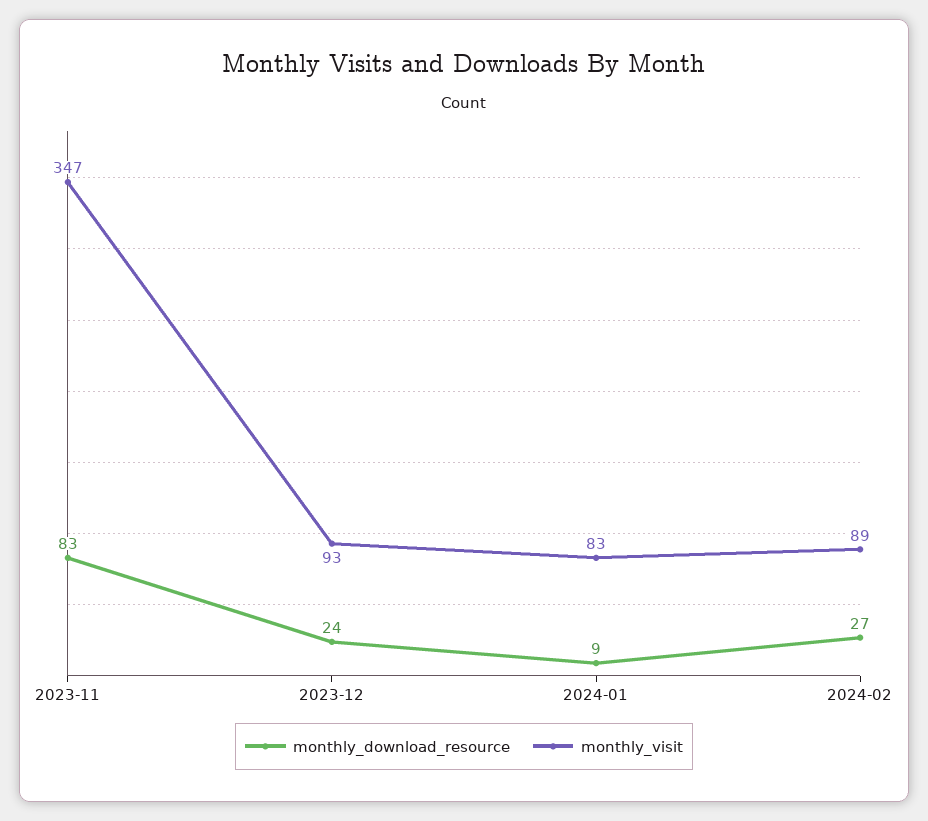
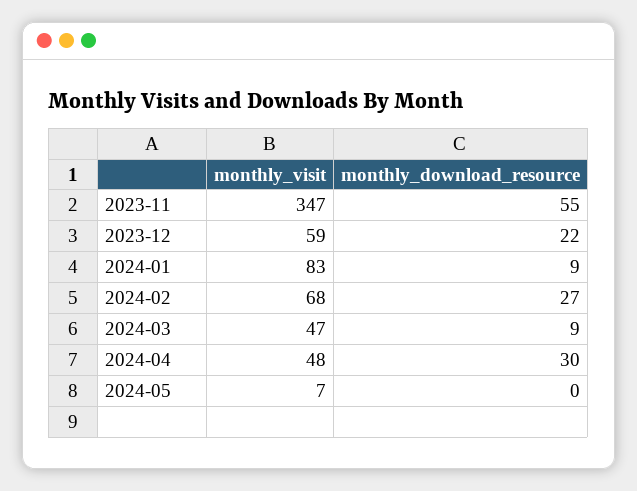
monthly_download_resource, 2023-11: 83 -> 55
monthly_download_resource, 2023-12: 24 -> 22
monthly_visit, 2023-12: 93 -> 59
monthly_visit, 2024-02: 89 -> 68
monthly_visit, 2024-03: none -> 47
monthly_download_resource, 2024-03: none -> 9
monthly_visit, 2024-04: none -> 48
monthly_download_resource, 2024-04: none -> 30
monthly_visit, 2024-05: none -> 7
monthly_download_resource, 2024-05: none -> 0

